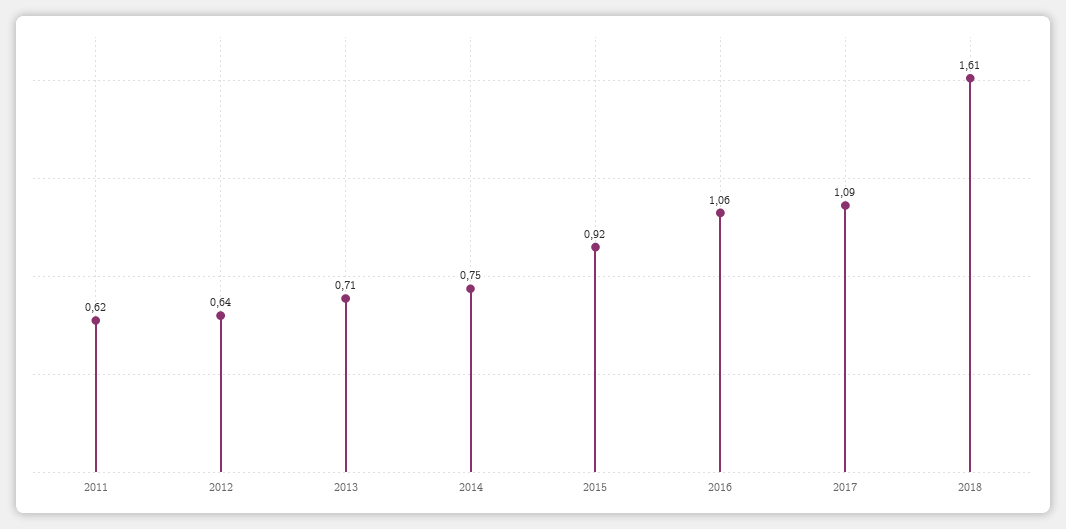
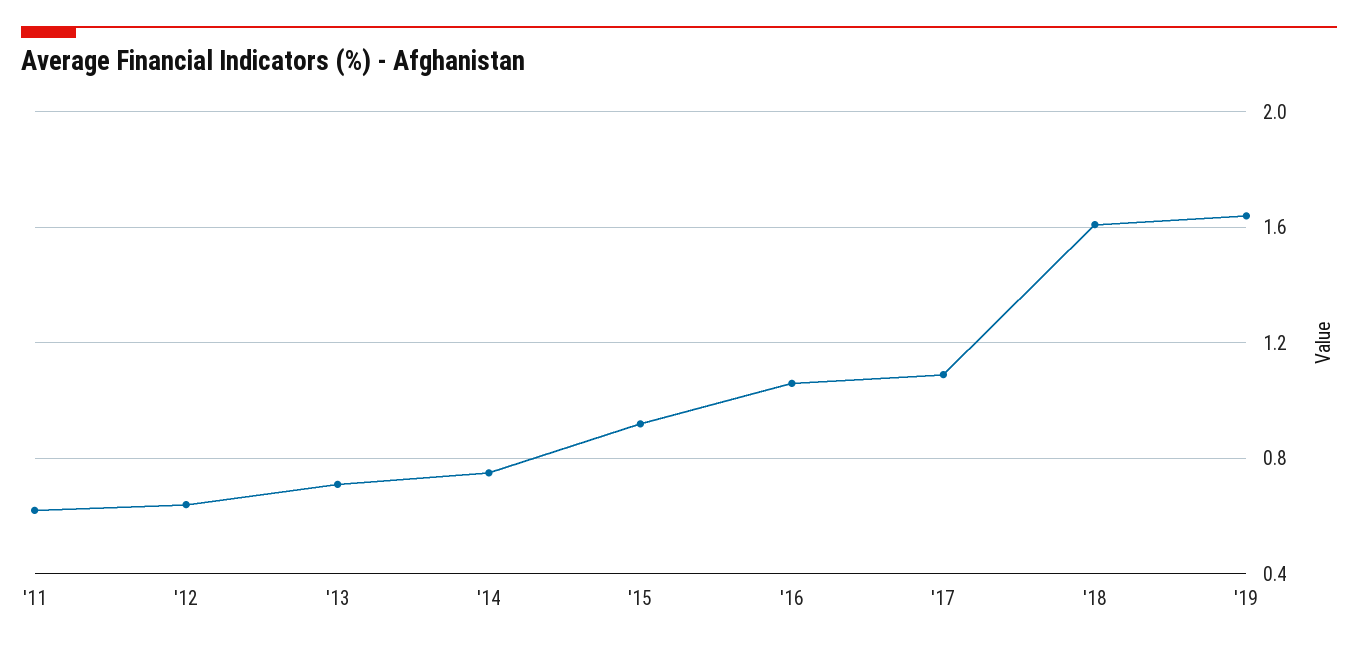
'19: none -> 1.65

